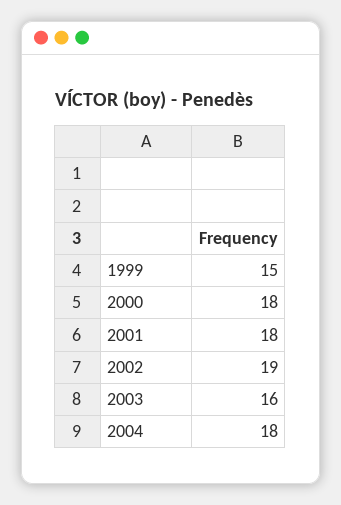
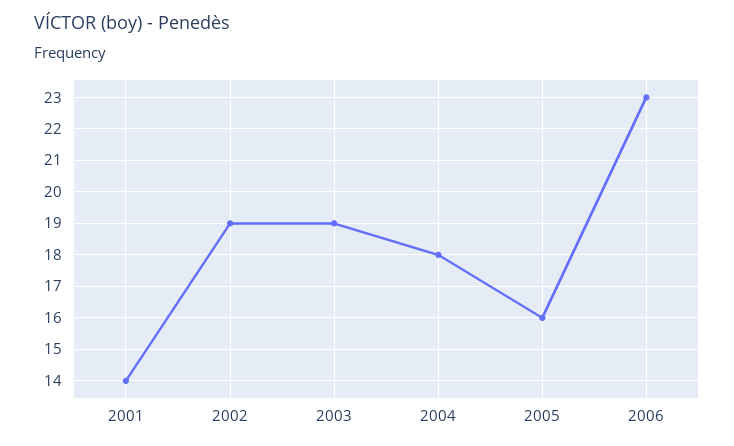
1999: 15 -> none
2000: 18 -> none
2001: 18 -> 14
2003: 16 -> 19
2005: none -> 16
2006: none -> 23

